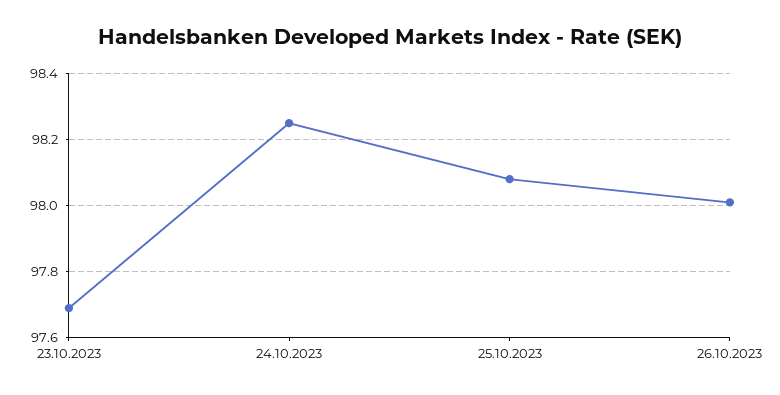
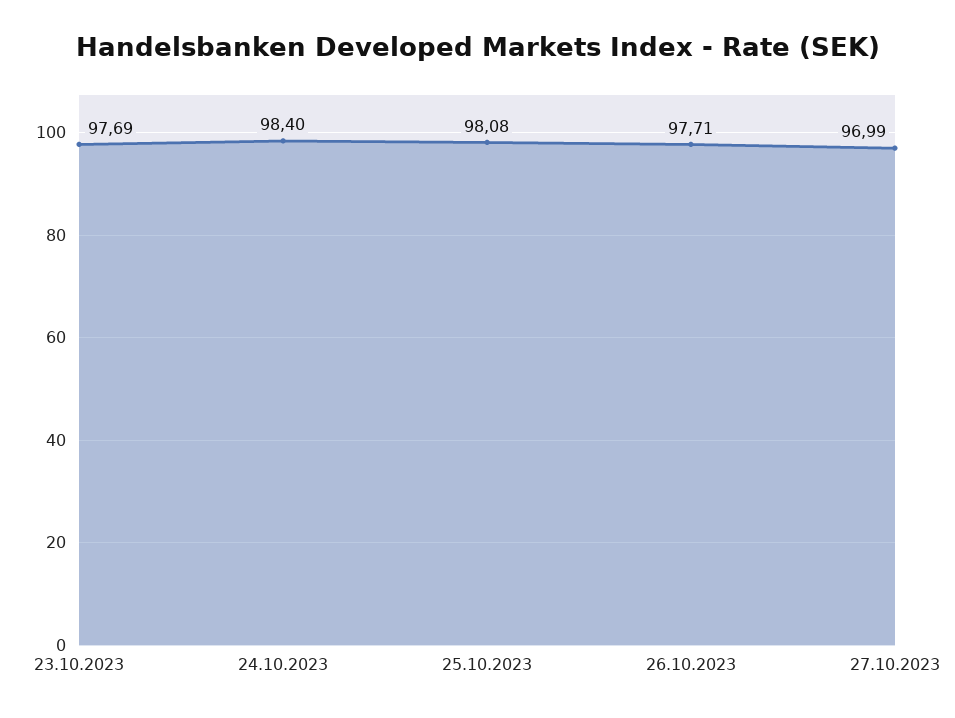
24.10.2023: 98.25 -> 98.4
26.10.2023: 98 -> 97.71
27.10.2023: none -> 96.99

